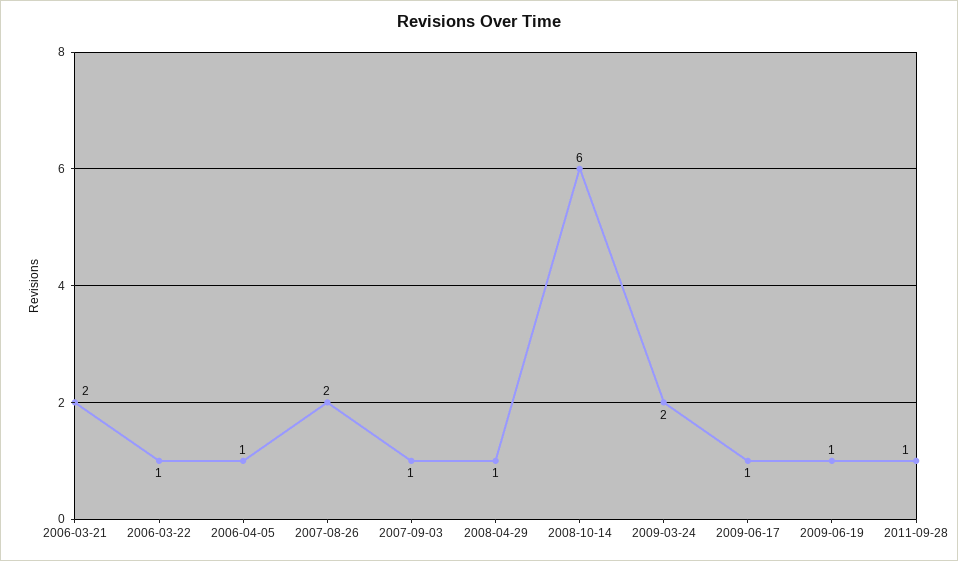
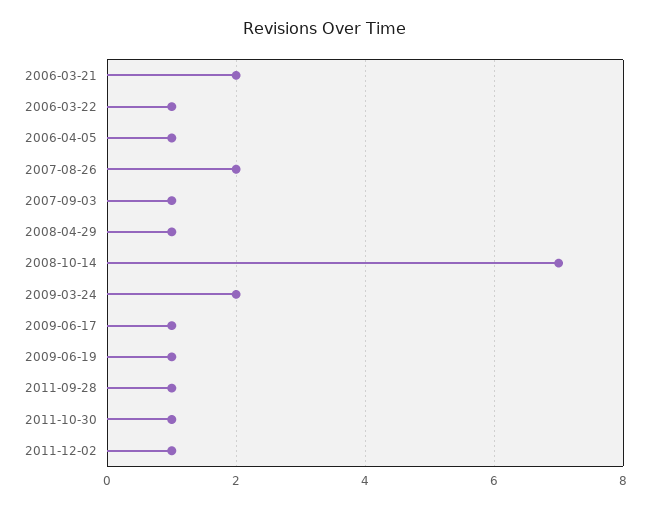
2008-10-14: 6 -> 7
2011-10-30: none -> 1
2011-12-02: none -> 1

